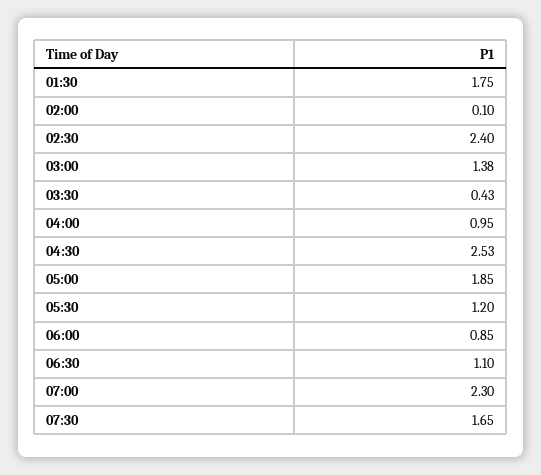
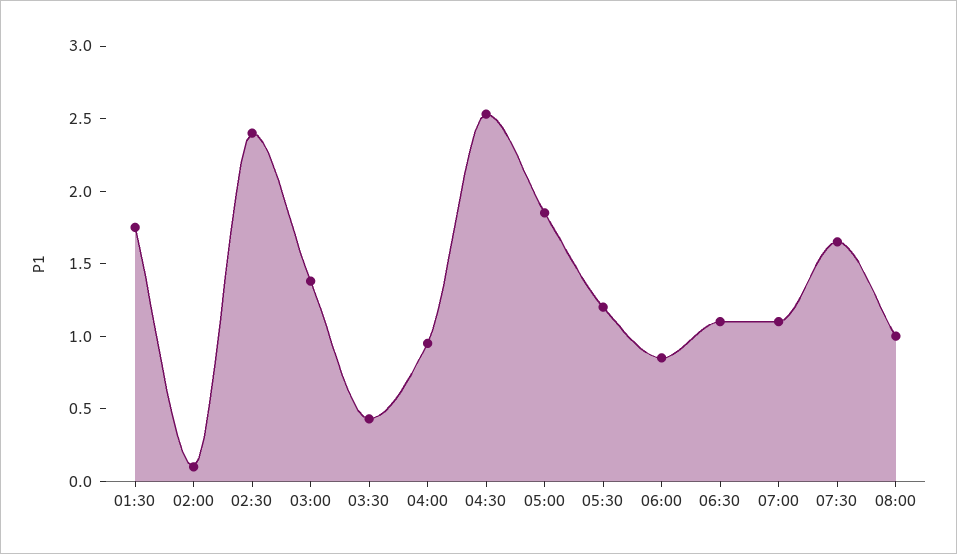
07:00: 2.3 -> 1.1
08:00: none -> 1

